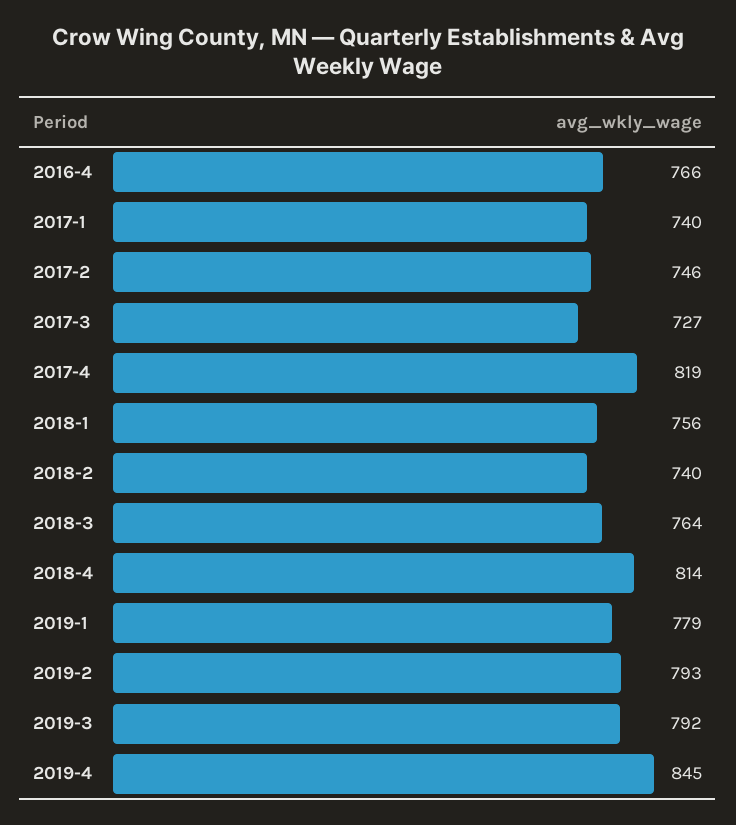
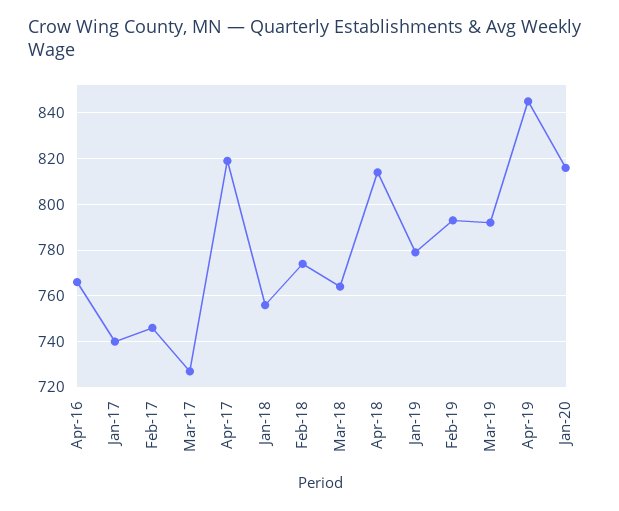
2018-2: 740 -> 775
Jan-20: none -> 815

